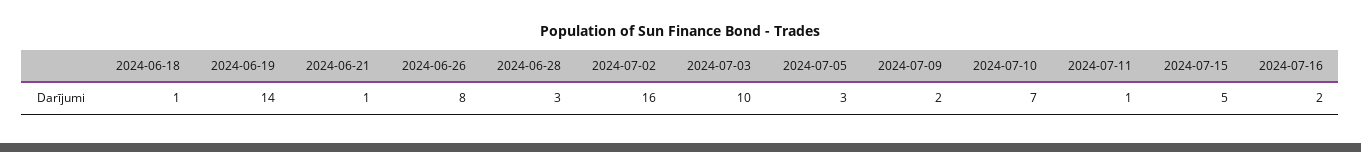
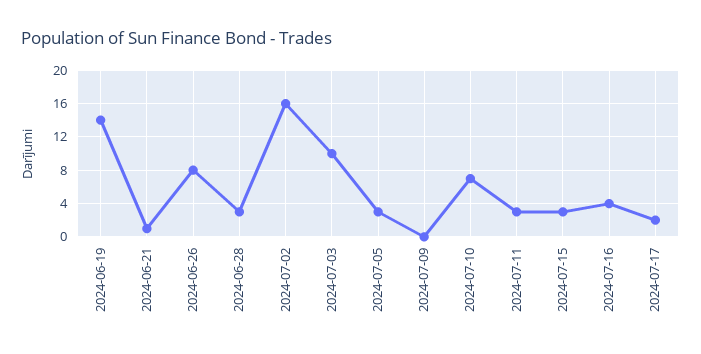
2024-06-18: 1 -> none
2024-07-09: 2 -> 0
2024-07-11: 1 -> 3
2024-07-15: 5 -> 3
2024-07-16: 2 -> 4
2024-07-17: none -> 2

